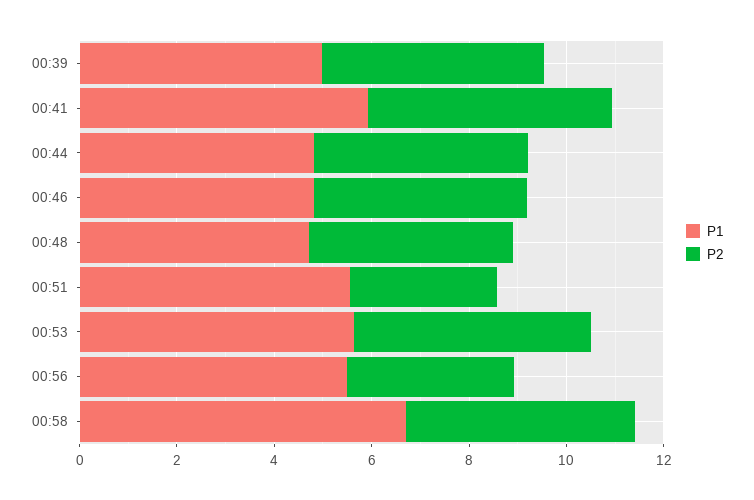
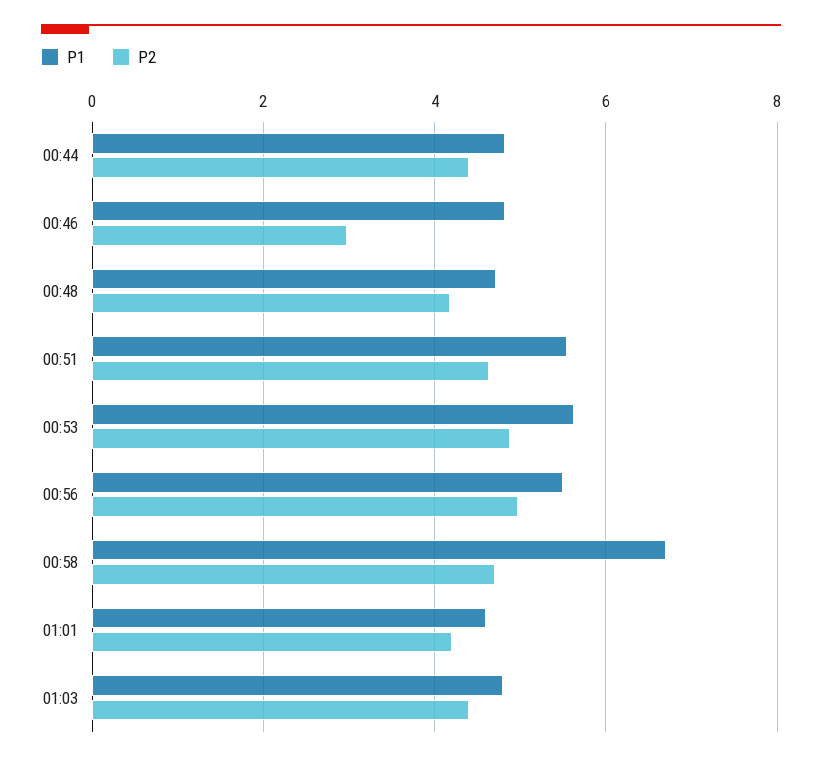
P1, 00:39: 5 -> none
P2, 00:39: 4.5 -> none
P1, 00:41: 6 -> none
P2, 00:41: 5 -> none
P2, 00:46: 4.5 -> 3
P2, 00:51: 3 -> 4.6
P2, 00:56: 3.5 -> 5
P1, 01:01: none -> 4.6
P2, 01:01: none -> 4.2
P1, 01:03: none -> 4.8
P2, 01:03: none -> 4.4

